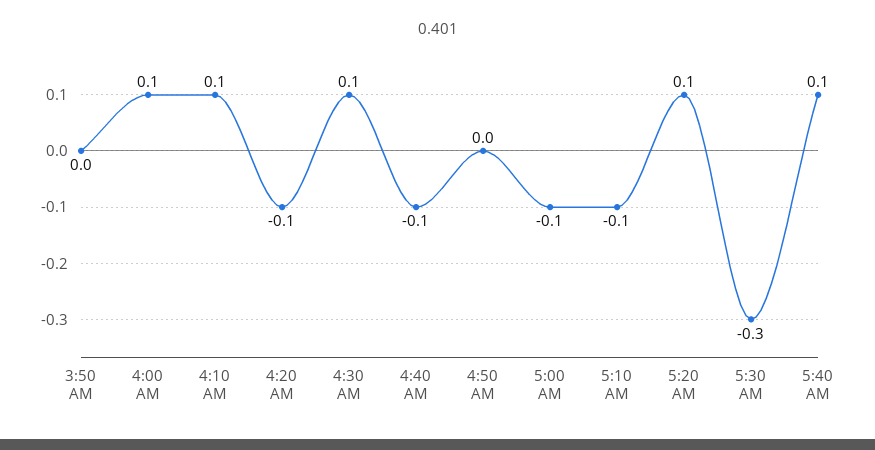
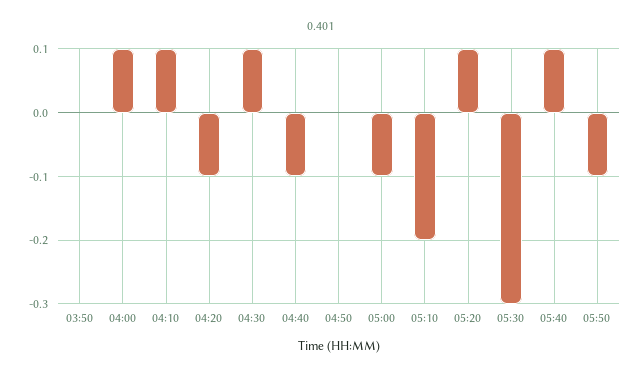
5:10 AM: -0.1 -> -0.2
05:50: none -> -0.1

